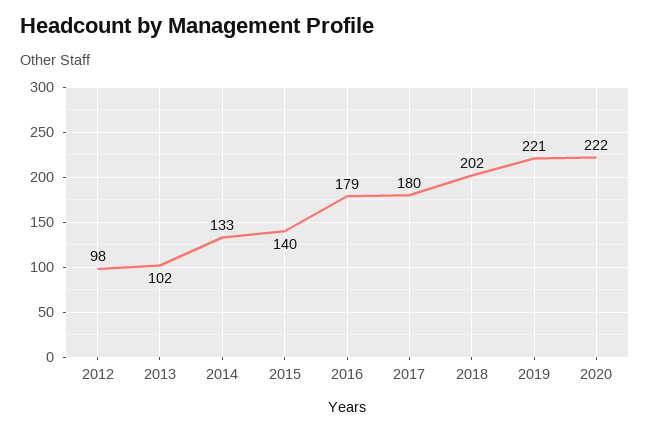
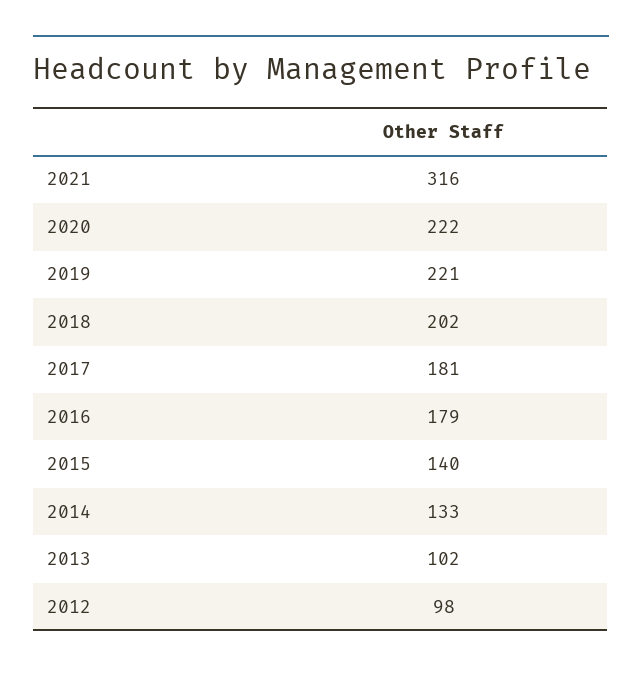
2017: 180 -> 181
2021: none -> 316

